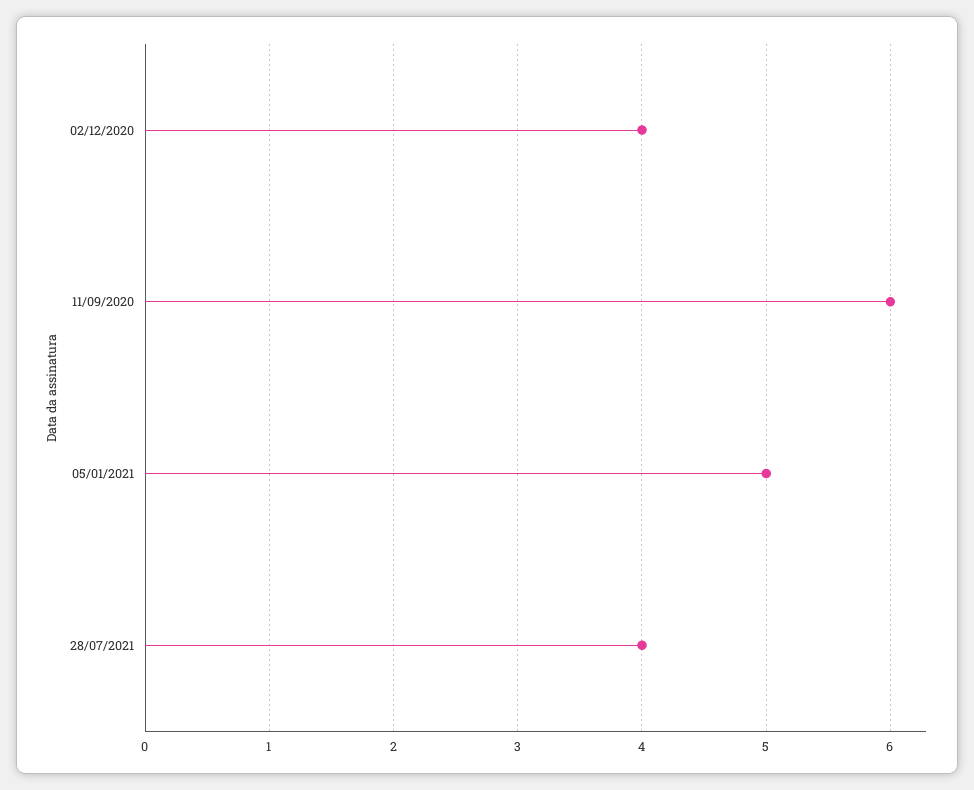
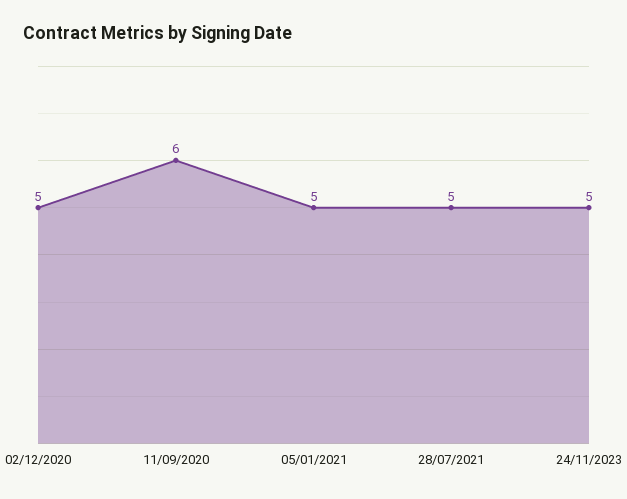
02/12/2020: 4 -> 5
28/07/2021: 4 -> 5
24/11/2023: none -> 5

